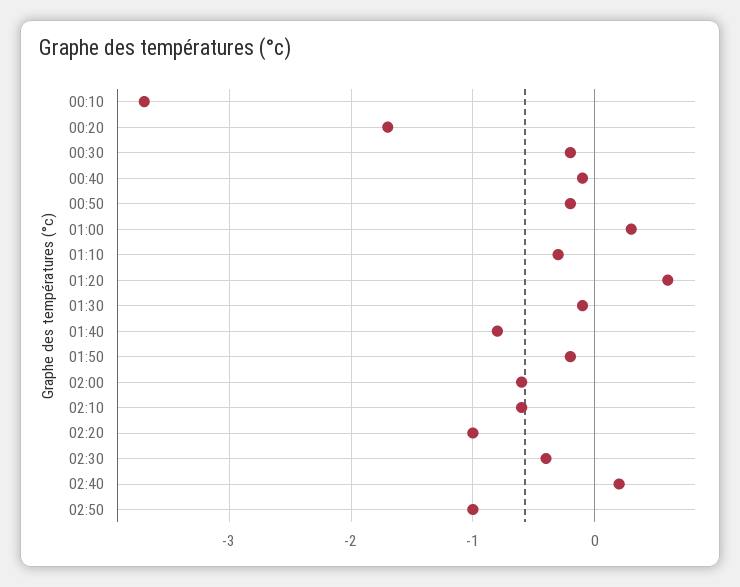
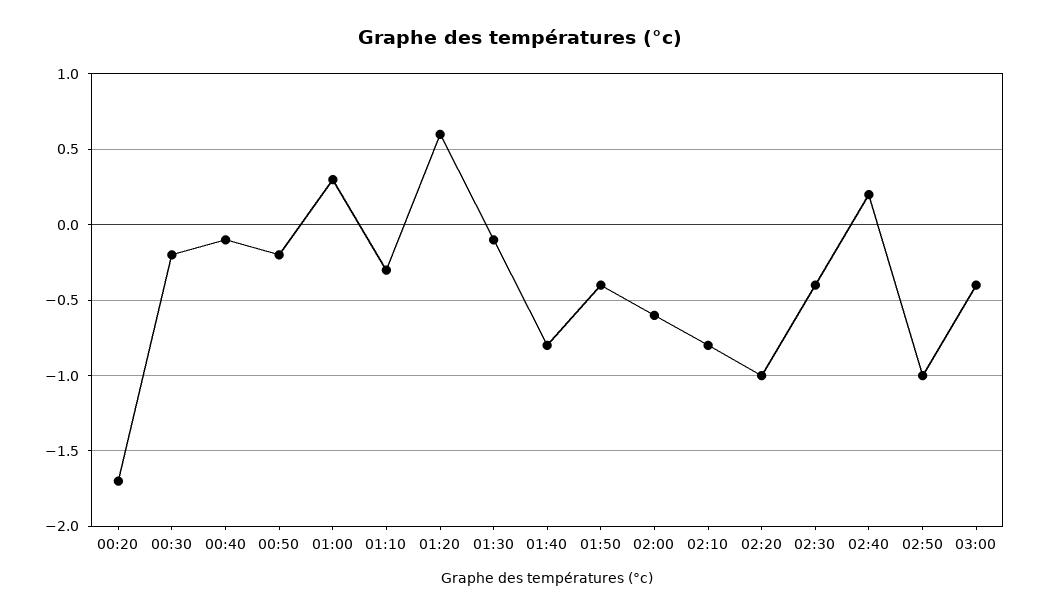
00:10: -3.7 -> none
01:50: -0.2 -> -0.4
02:10: -0.6 -> -0.8
03:00: none -> -0.4

